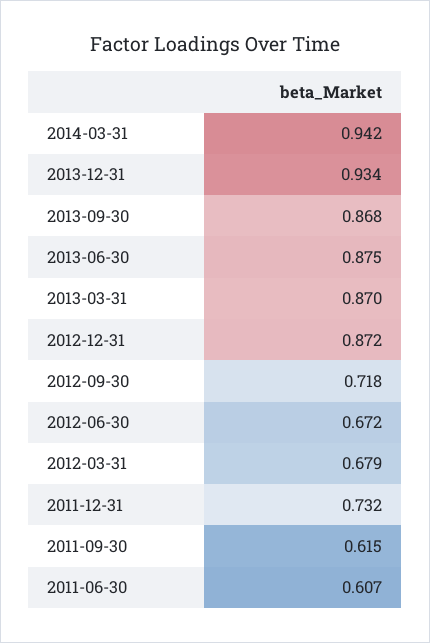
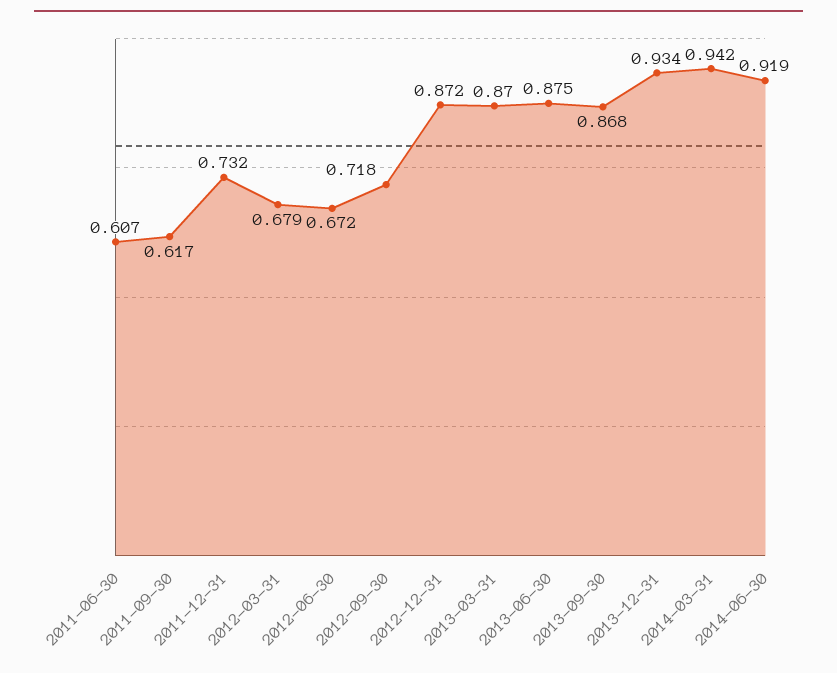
2011-09-30: 0.615 -> 0.617
2014-06-30: none -> 0.919

